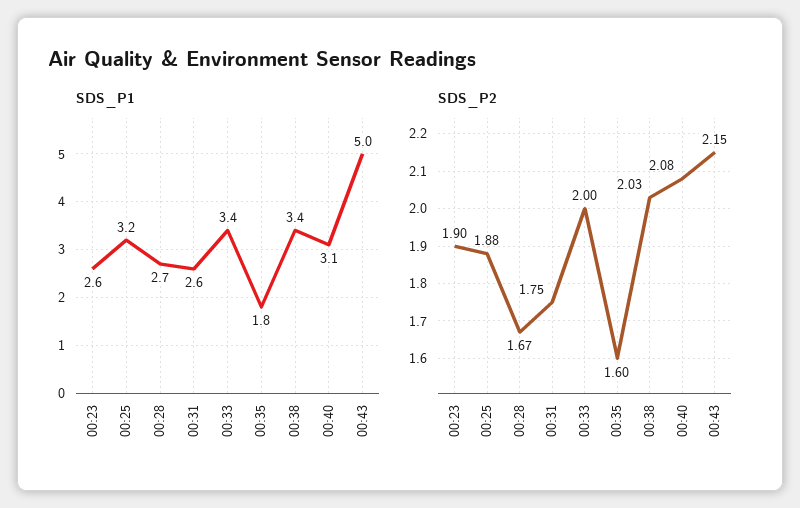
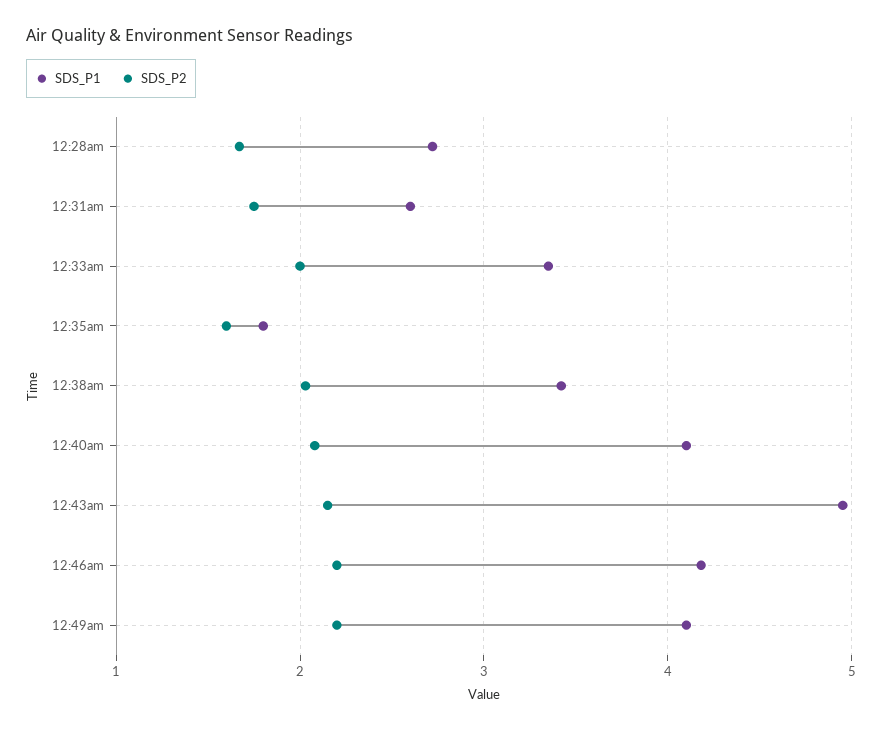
SDS_P1, 00:23: 2.6 -> none
SDS_P1, 00:25: 3.2 -> none
SDS_P1, 00:40: 3.1 -> 4.1
SDS_P2, 00:23: 1.9 -> none
SDS_P2, 00:25: 1.88 -> none
SDS_P1, 12:46am: none -> 4.2
SDS_P2, 12:46am: none -> 2.2
SDS_P1, 12:49am: none -> 4.1
SDS_P2, 12:49am: none -> 2.2

